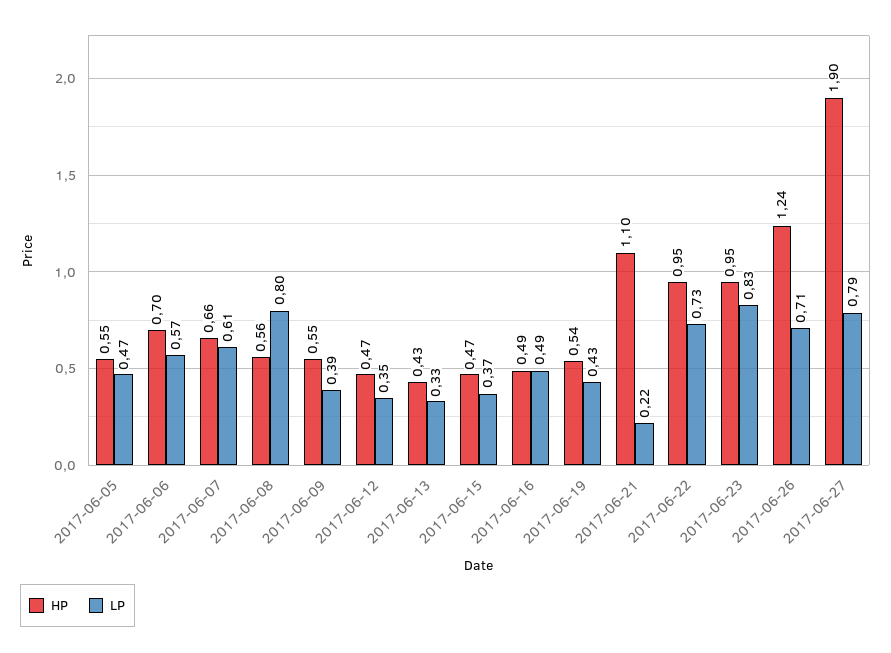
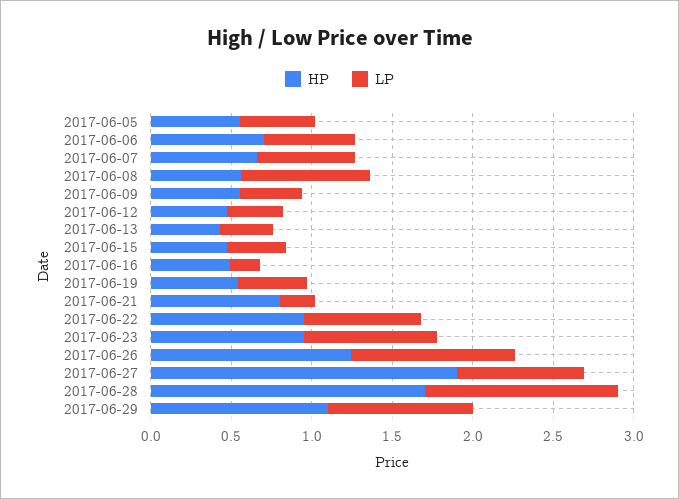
LP, 2017-06-16: 0.49 -> 0.2
HP, 2017-06-21: 1.1 -> 0.8
LP, 2017-06-26: 0.71 -> 1
HP, 2017-06-28: none -> 1.7
LP, 2017-06-28: none -> 1.2
HP, 2017-06-29: none -> 1.1
LP, 2017-06-29: none -> 0.9

